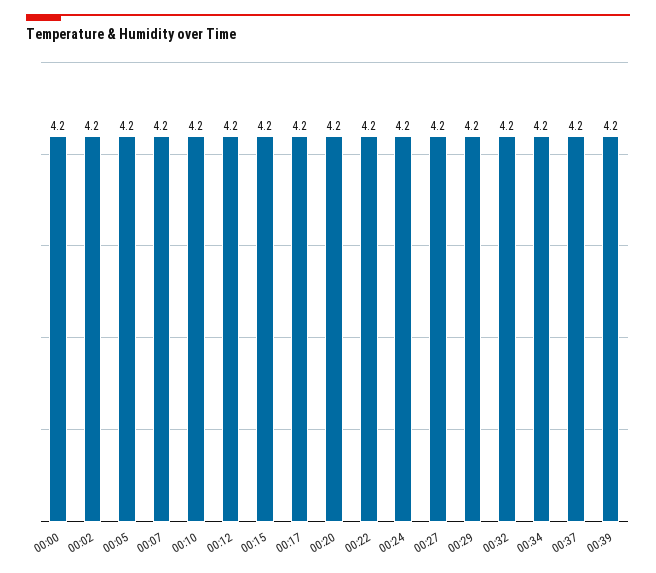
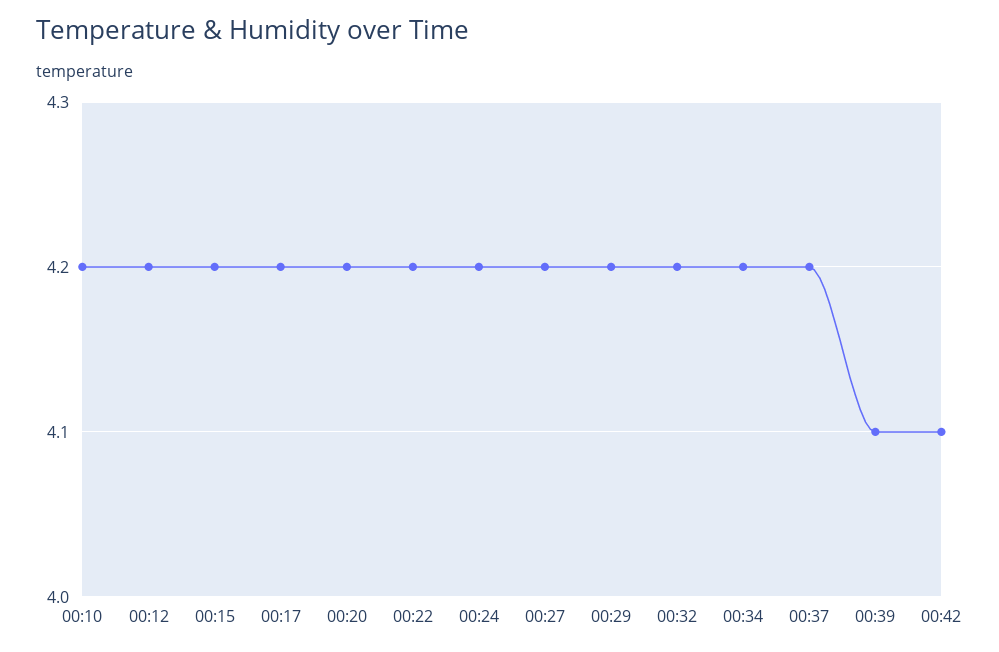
00:00: 4.2 -> none
00:02: 4.2 -> none
00:05: 4.2 -> none
00:07: 4.2 -> none
00:39: 4.2 -> 4.1
00:42: none -> 4.1

